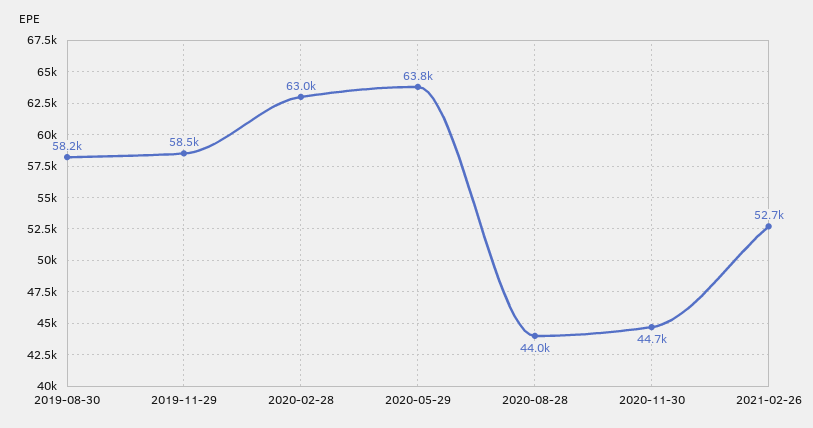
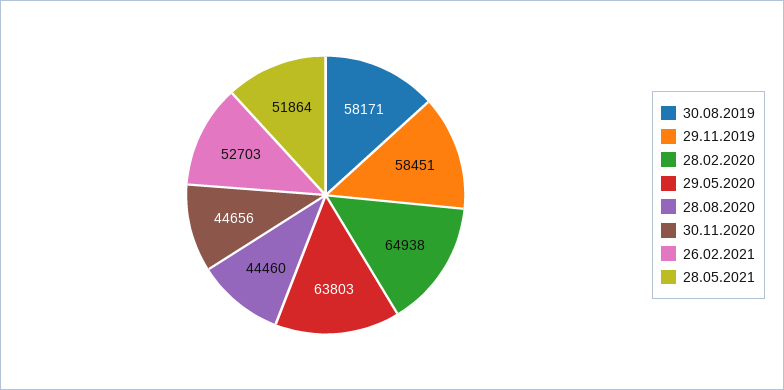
2020-02-28: 63000 -> 64938
2020-08-28: 44000 -> 44460
28.05.2021: none -> 51864

